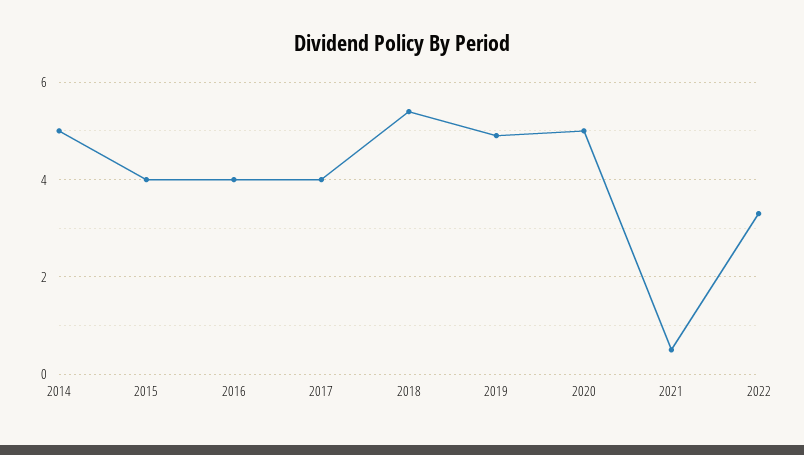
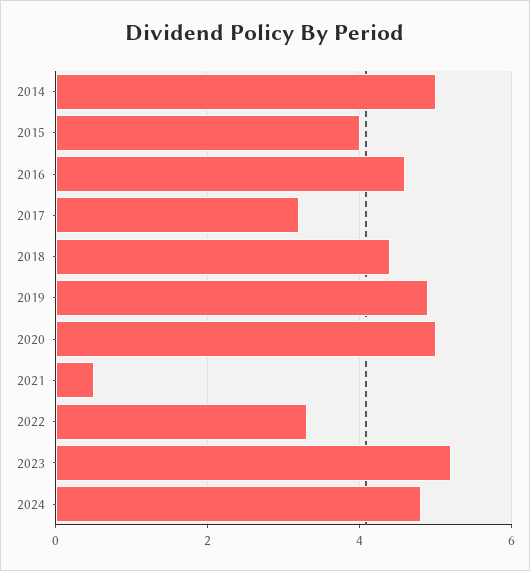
2016: 4 -> 4.6
2017: 4 -> 3.2
2018: 5.4 -> 4.4
2023: none -> 5.2
2024: none -> 4.8

